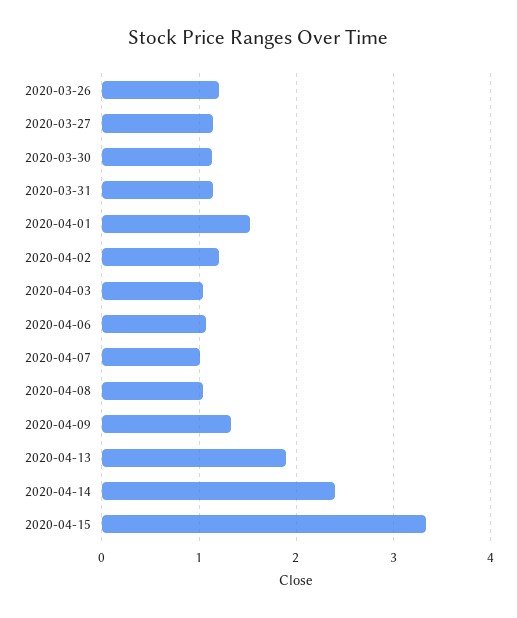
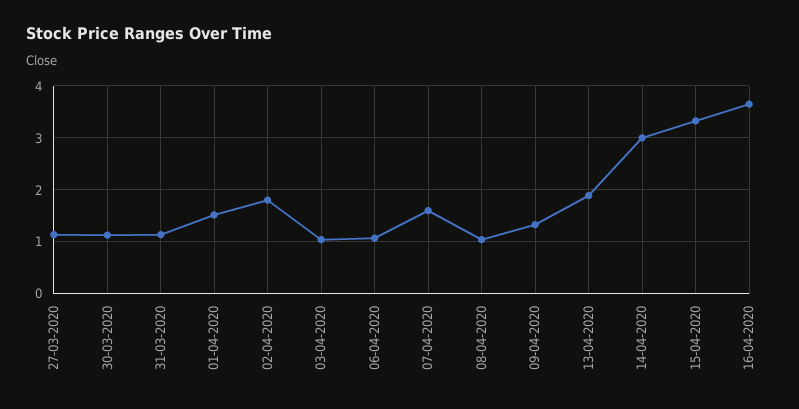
2020-03-26: 1.2 -> none
2020-04-02: 1.2 -> 1.8
2020-04-07: 1 -> 1.6
2020-04-14: 2.4 -> 3
16-04-2020: none -> 3.6

